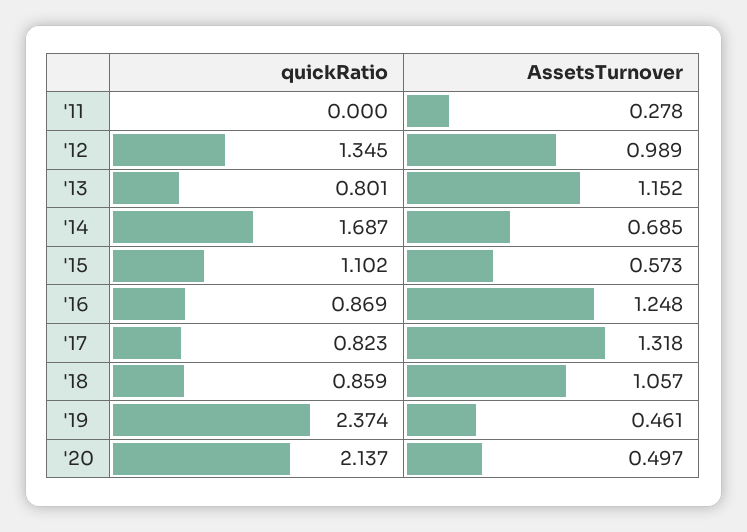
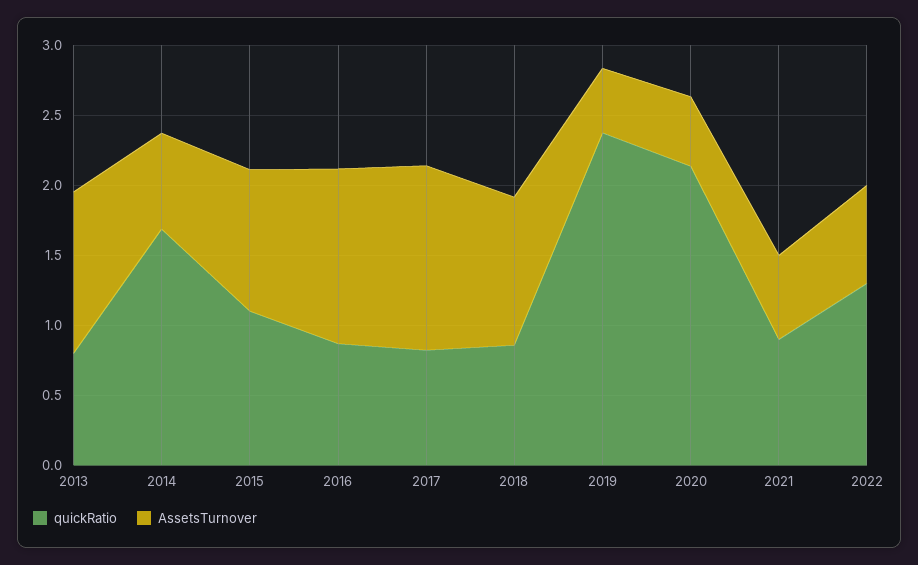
quickRatio, '11: 0 -> none
AssetsTurnover, '11: 0.278 -> none
quickRatio, '12: 1.345 -> none
AssetsTurnover, '12: 0.989 -> none
AssetsTurnover, '15: 0.573 -> 1
quickRatio, 2021: none -> 0.9
AssetsTurnover, 2021: none -> 0.6
quickRatio, 2022: none -> 1.3
AssetsTurnover, 2022: none -> 0.7

